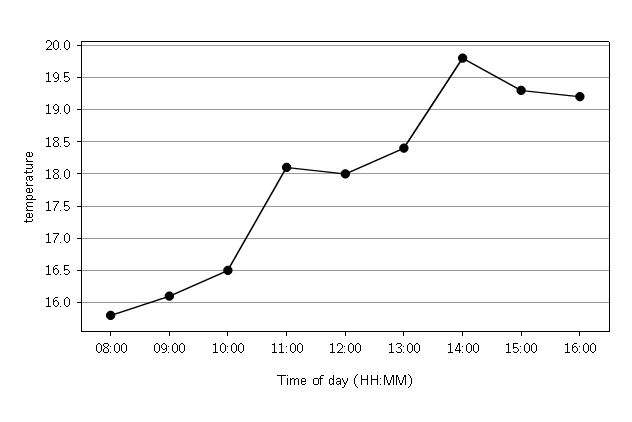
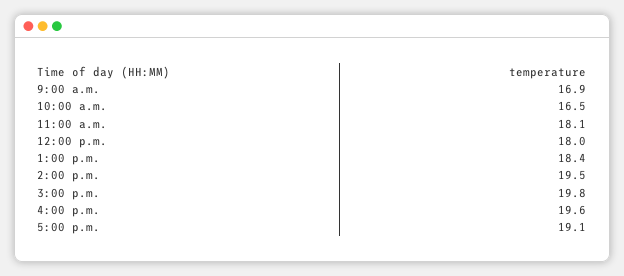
08:00: 15.8 -> none
09:00: 16.1 -> 16.9
14:00: 19.8 -> 19.5
15:00: 19.3 -> 19.8
16:00: 19.2 -> 19.6
5:00 p.m.: none -> 19.1

